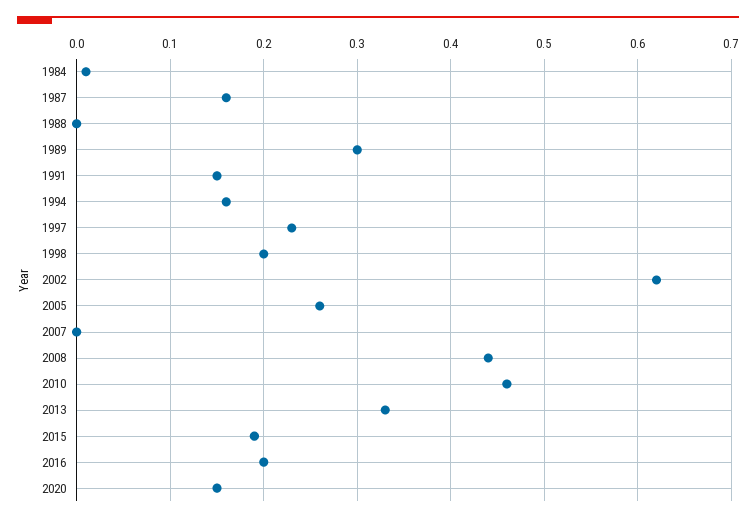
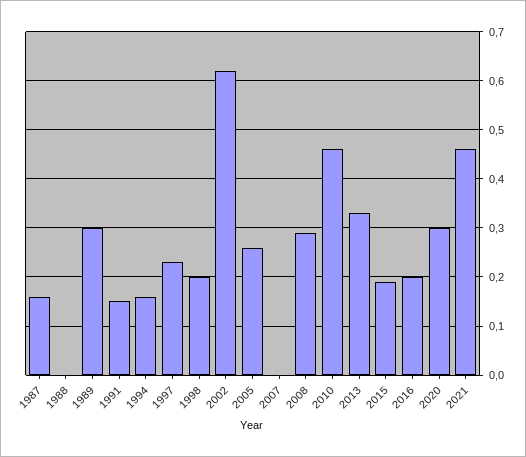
1984: 0.01 -> none
2008: 0.44 -> 0.3
2020: 0.15 -> 0.3
2021: none -> 0.45

